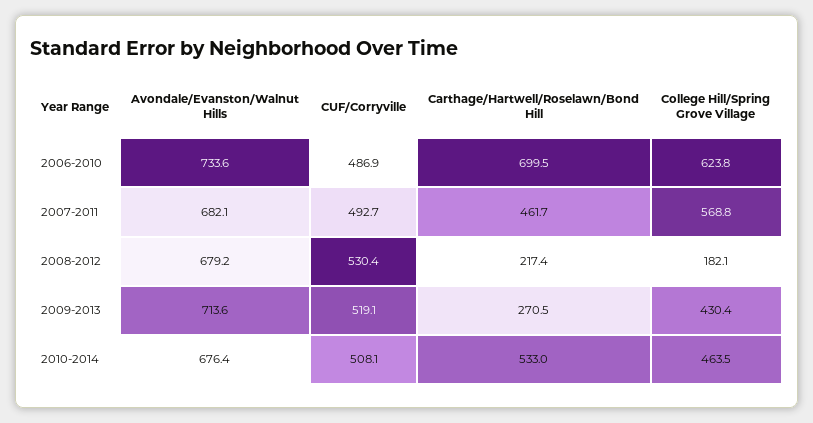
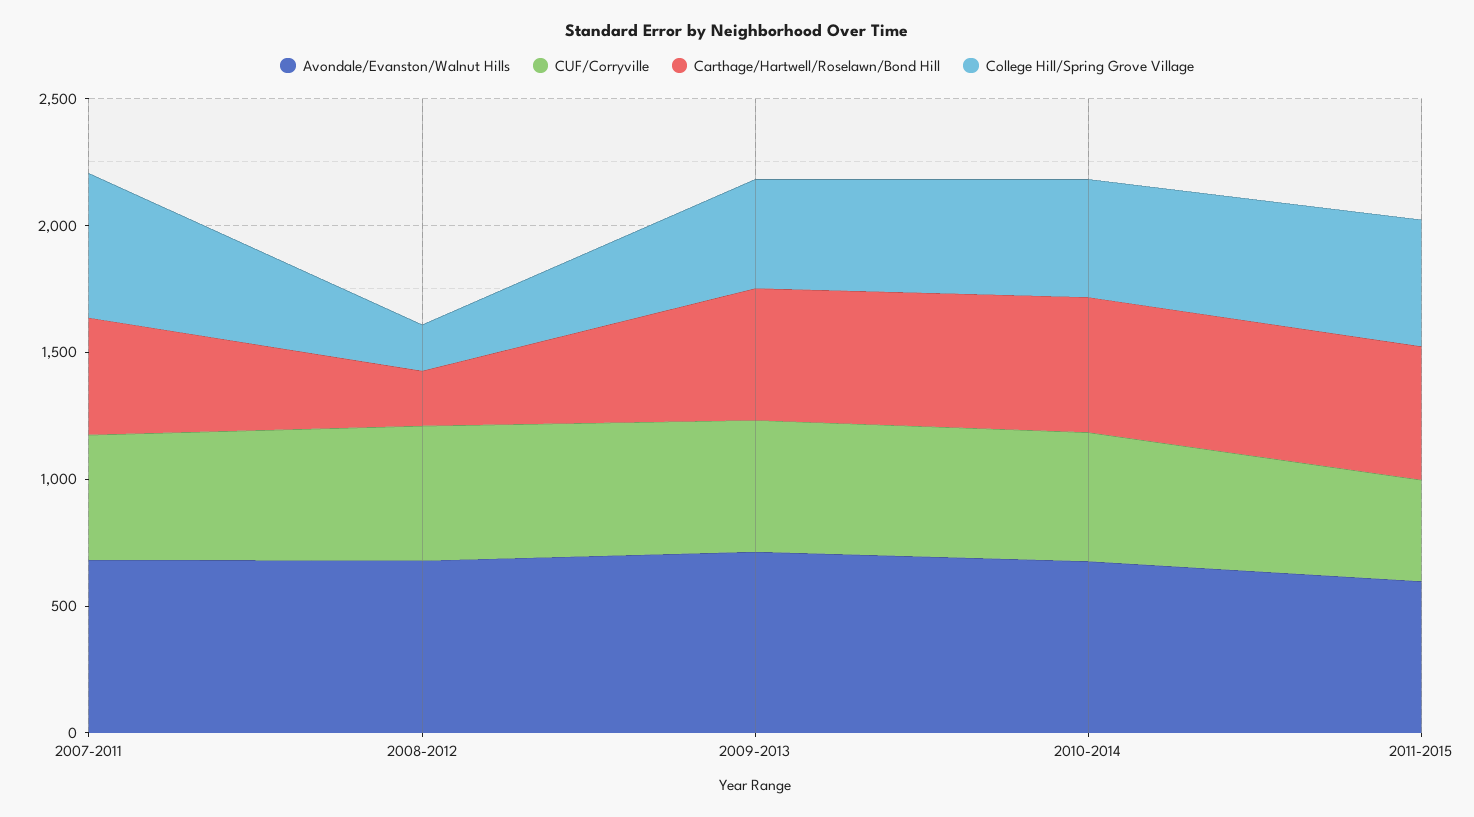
Avondale/Evanston/Walnut Hills, 2006-2010: 733.6 -> none
CUF/Corryville, 2006-2010: 486.9 -> none
Carthage/Hartwell/Roselawn/Bond Hill, 2006-2010: 699.5 -> none
College Hill/Spring Grove Village, 2006-2010: 623.8 -> none
Carthage/Hartwell/Roselawn/Bond Hill, 2009-2013: 270.5 -> 500
Avondale/Evanston/Walnut Hills, 2011-2015: none -> 600
CUF/Corryville, 2011-2015: none -> 400
Carthage/Hartwell/Roselawn/Bond Hill, 2011-2015: none -> 500
College Hill/Spring Grove Village, 2011-2015: none -> 500

